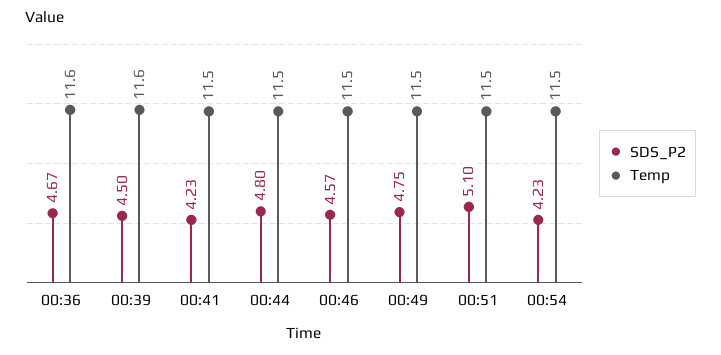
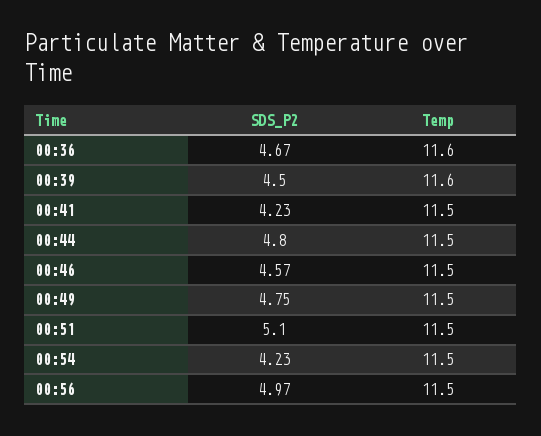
SDS_P2, 00:56: none -> 4.97
Temp, 00:56: none -> 11.5

